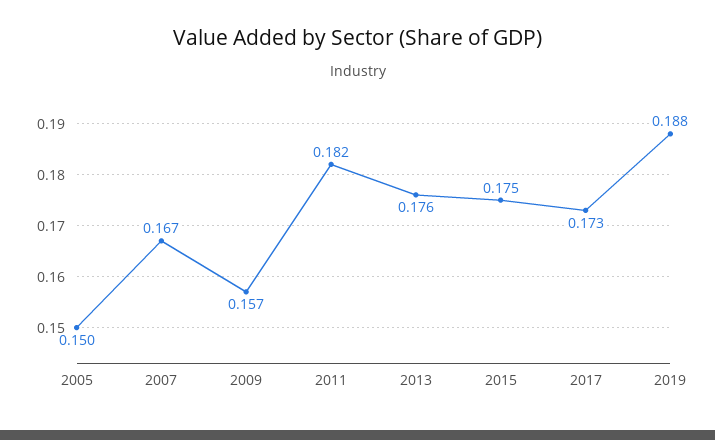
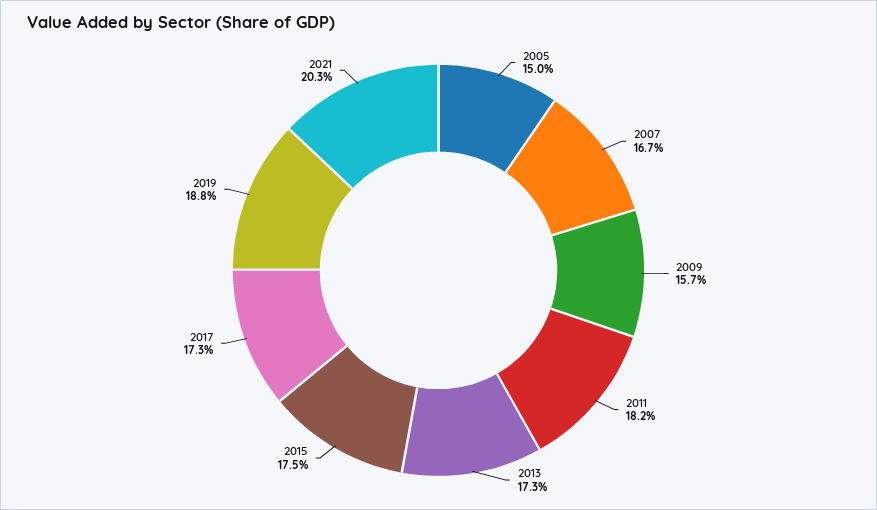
2013: 0.176 -> 0.173
2021: none -> 0.203

